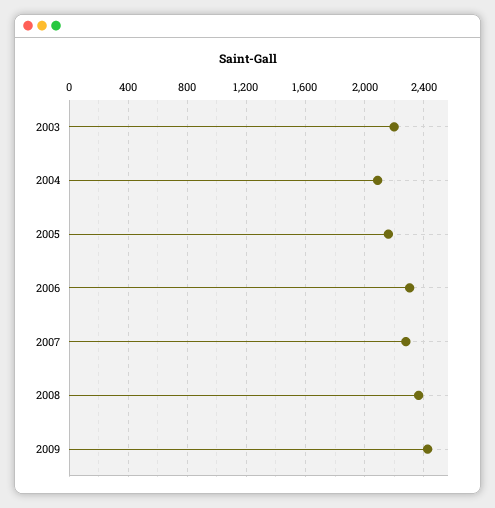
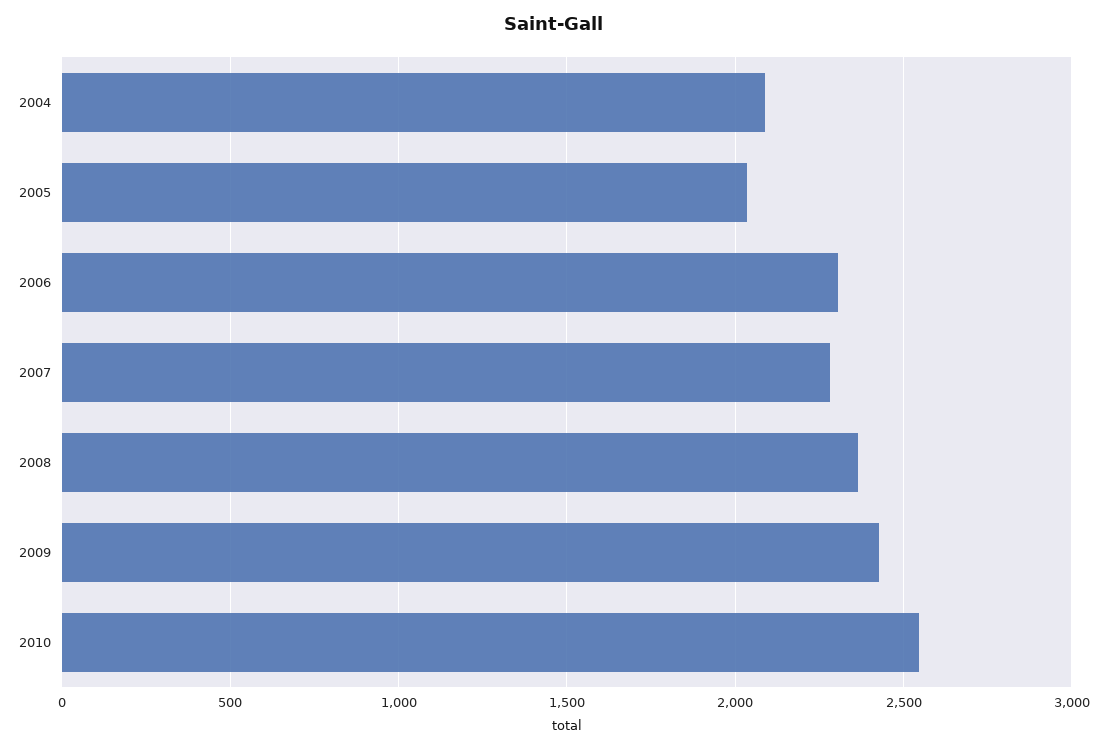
2003: 2200 -> none
2005: 2150 -> 2050
2010: none -> 2550

